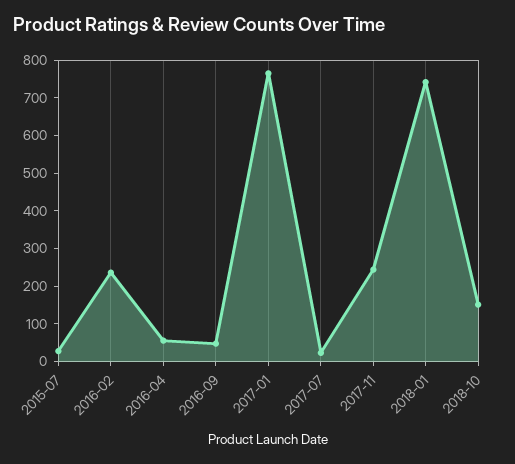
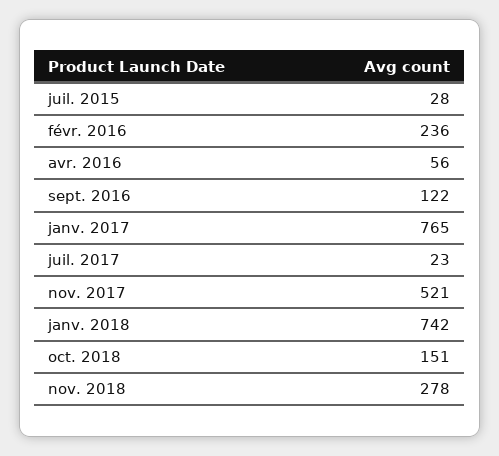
2016-09: 50 -> 122
2017-11: 250 -> 521
nov. 2018: none -> 278

